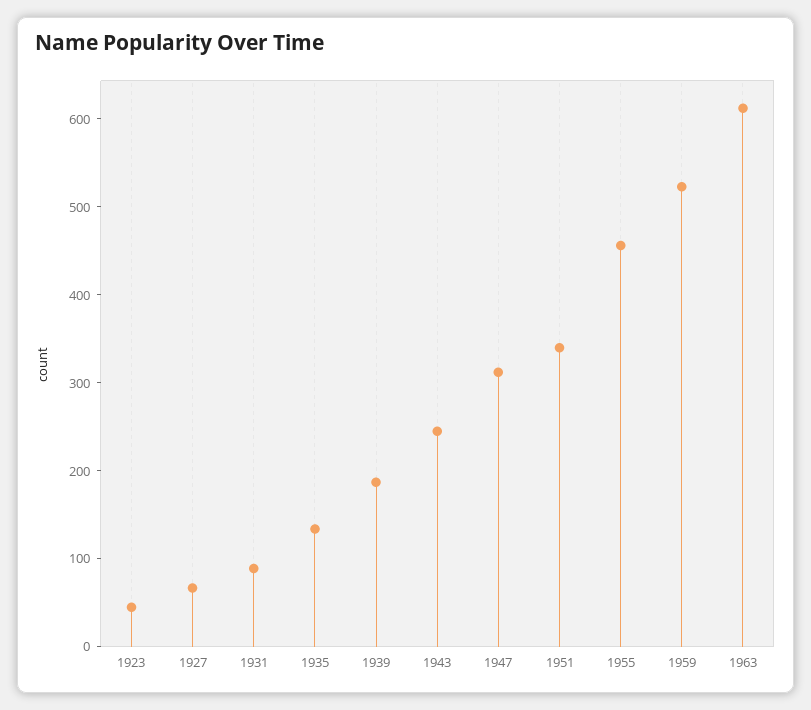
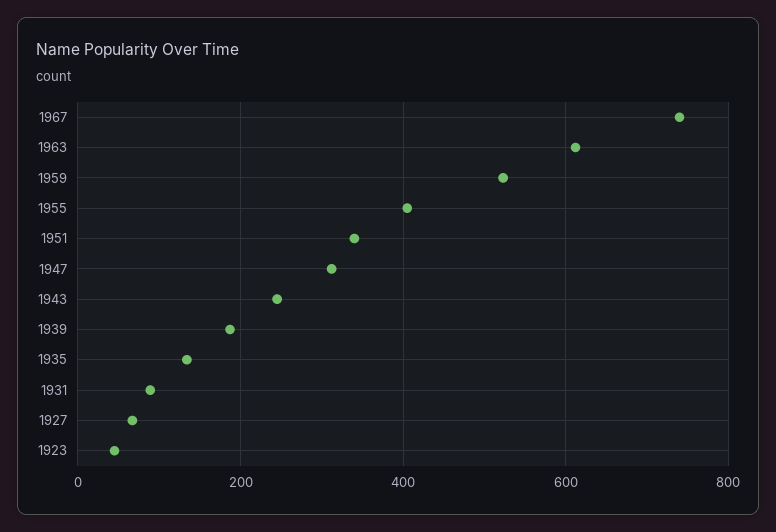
1955: 460 -> 400
1967: none -> 740

